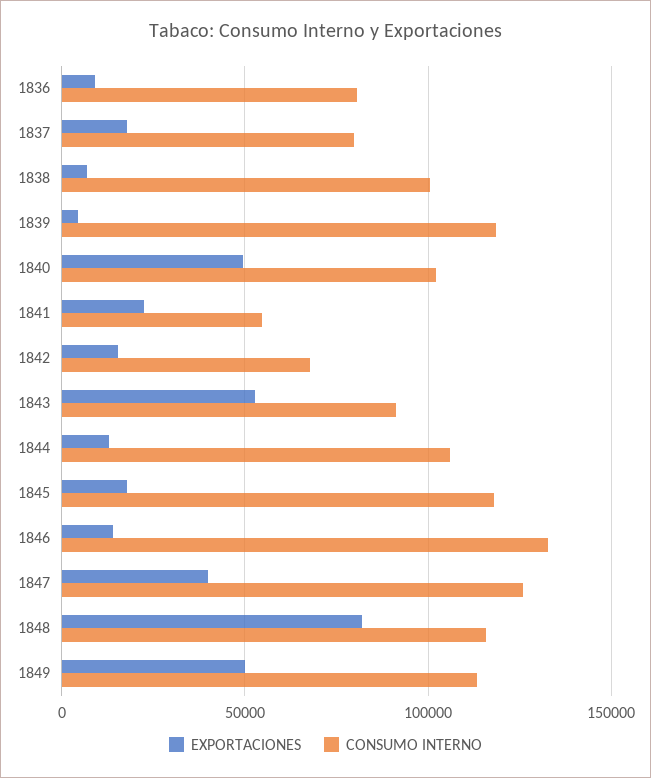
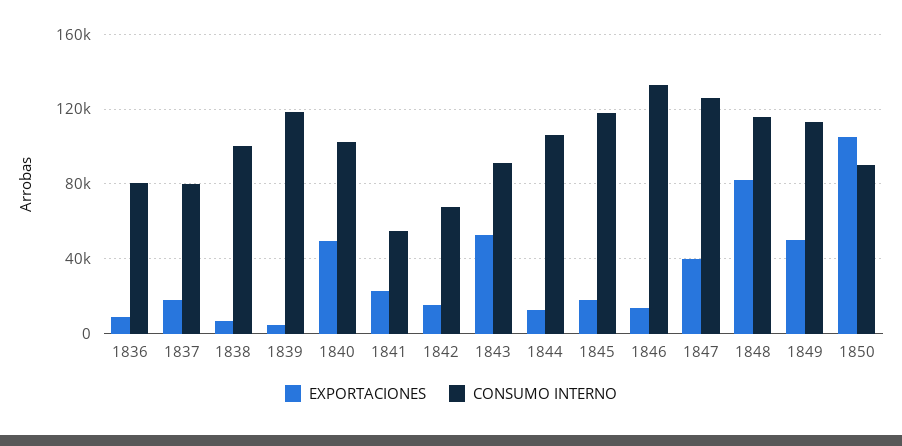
EXPORTACIONES, 1850: none -> 105000
CONSUMO INTERNO, 1850: none -> 90000

